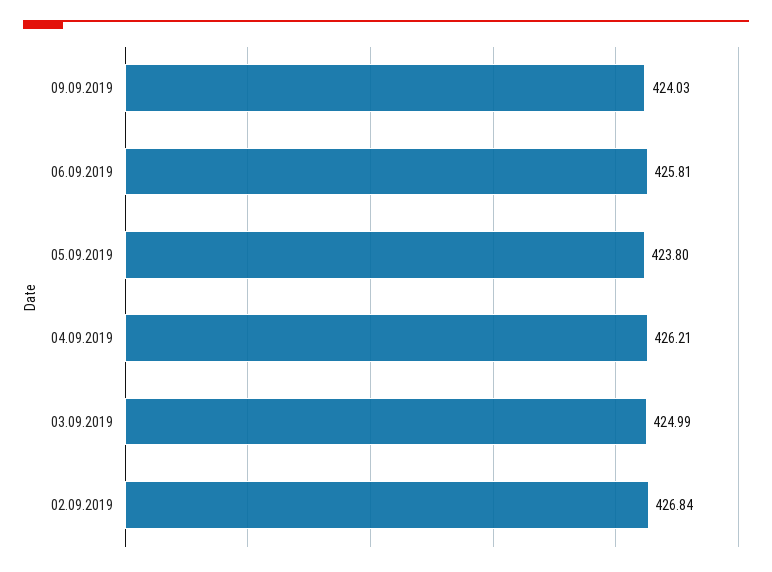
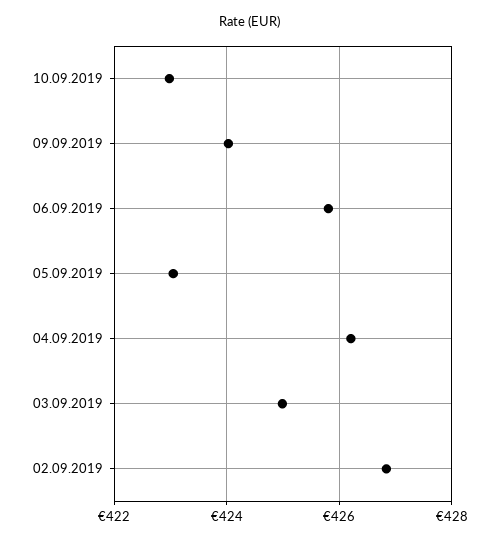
05.09.2019: 423.8 -> 423
10.09.2019: none -> 423

